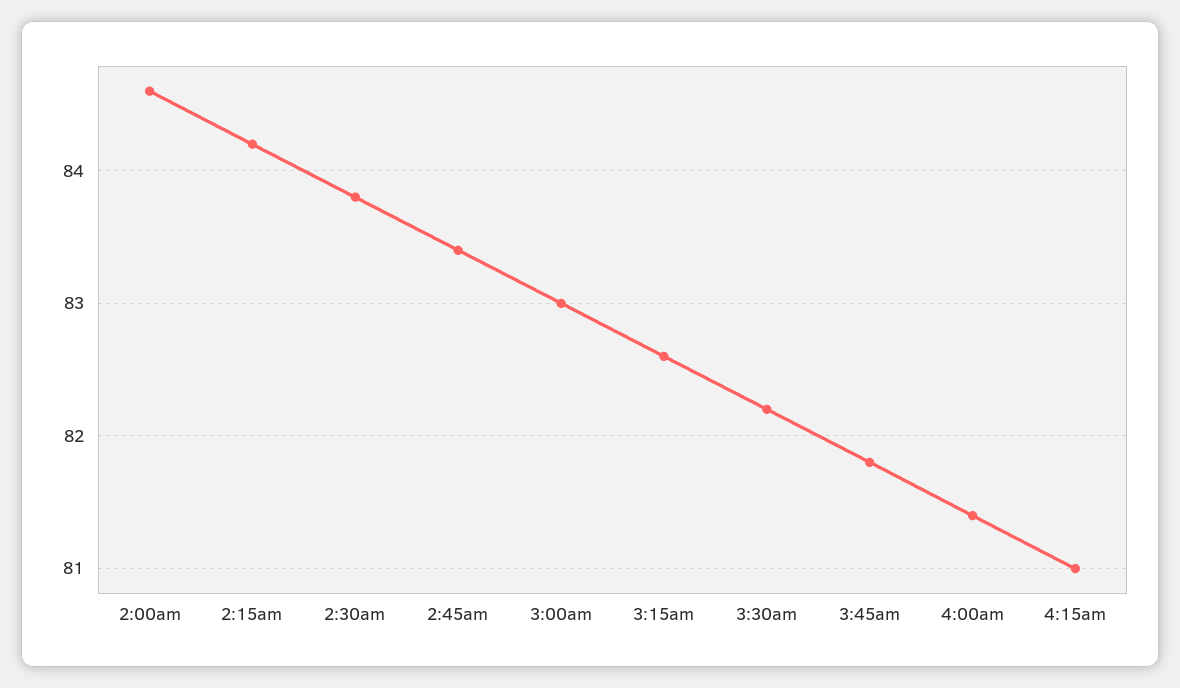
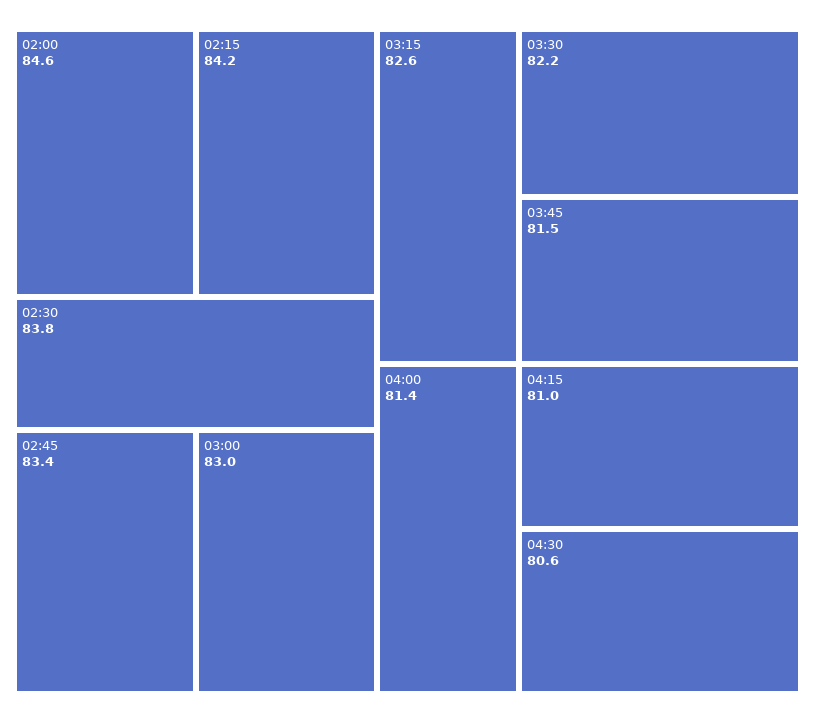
3:45am: 81.8 -> 81.5
04:30: none -> 80.6

